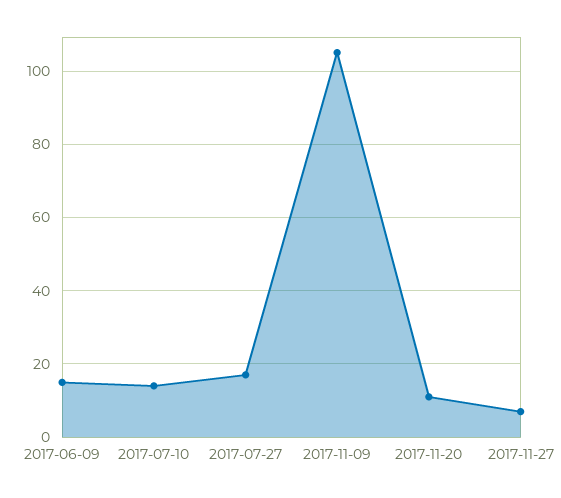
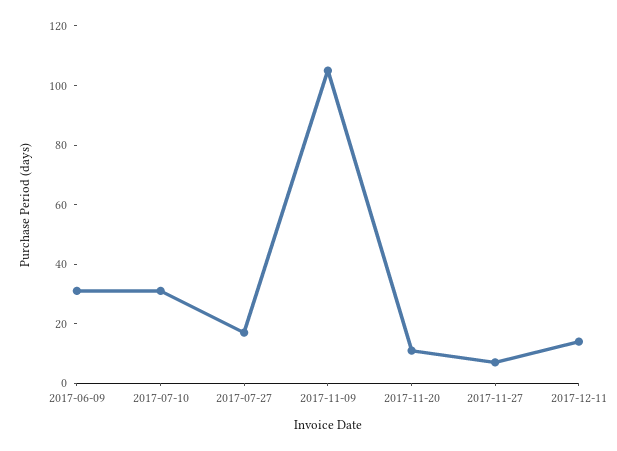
2017-06-09: 15 -> 30
2017-07-10: 15 -> 30
2017-12-11: none -> 15

